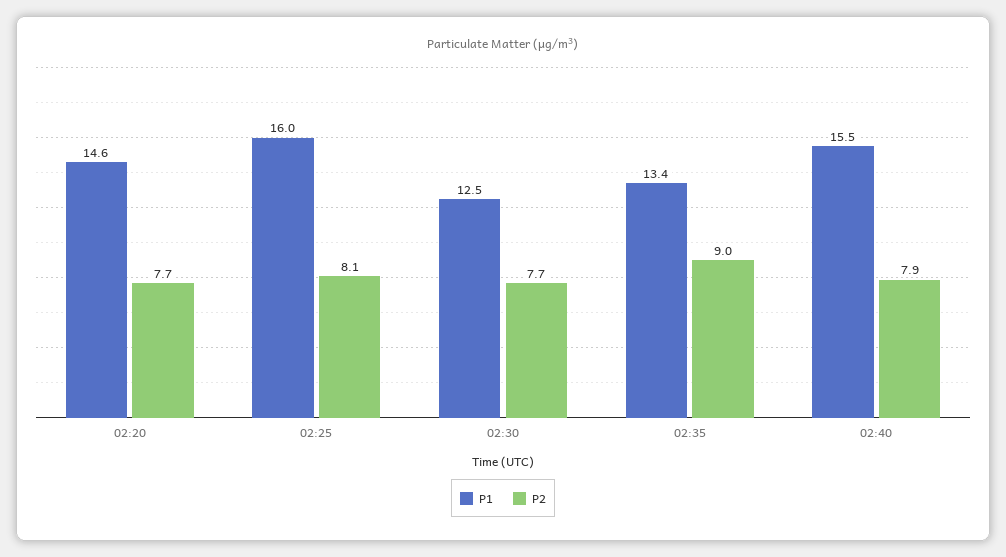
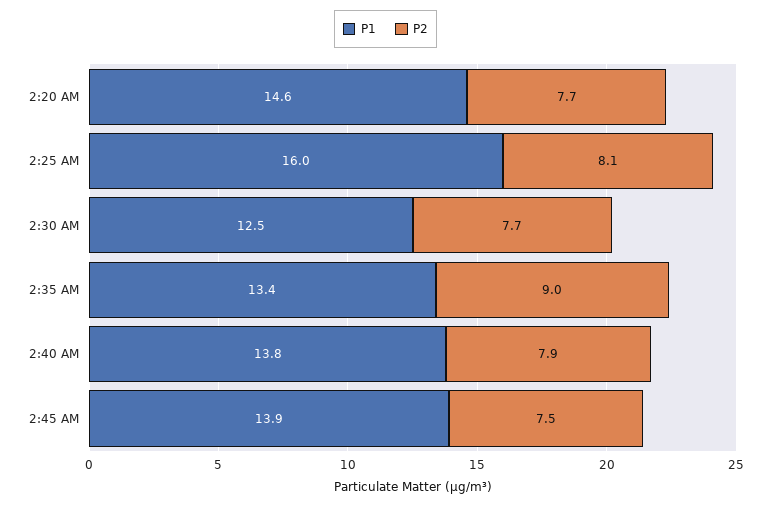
P1, 02:40: 15.5 -> 13.8
P1, 2:45 AM: none -> 13.9
P2, 2:45 AM: none -> 7.5

